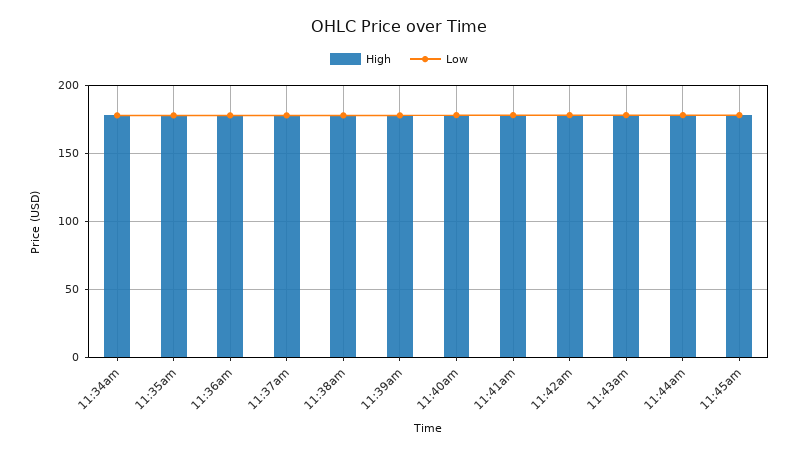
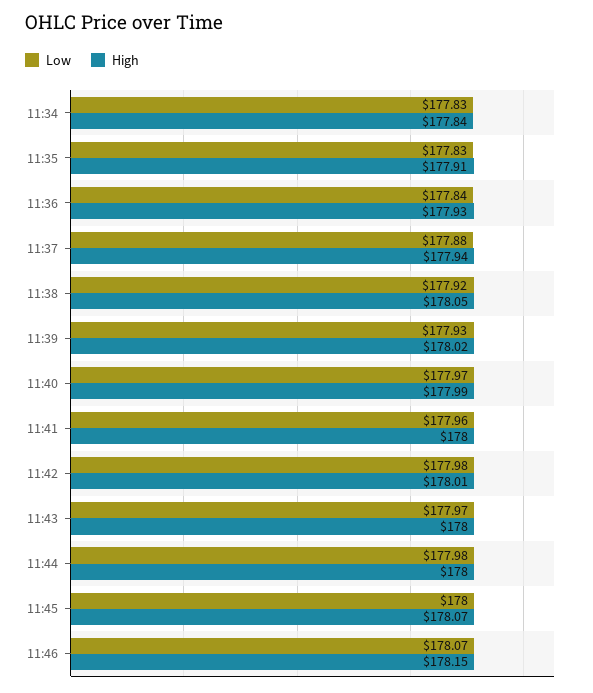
Low, 11:46: none -> 178.07
High, 11:46: none -> 178.15

